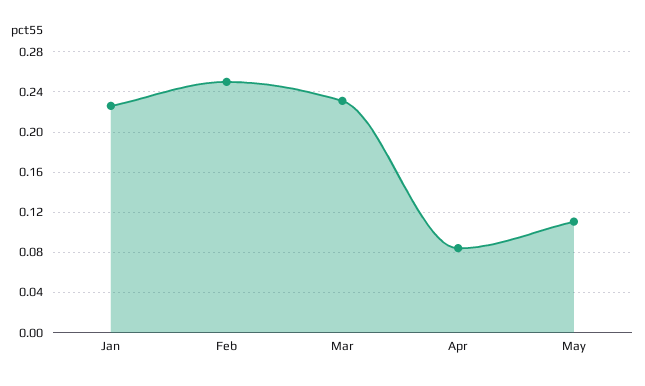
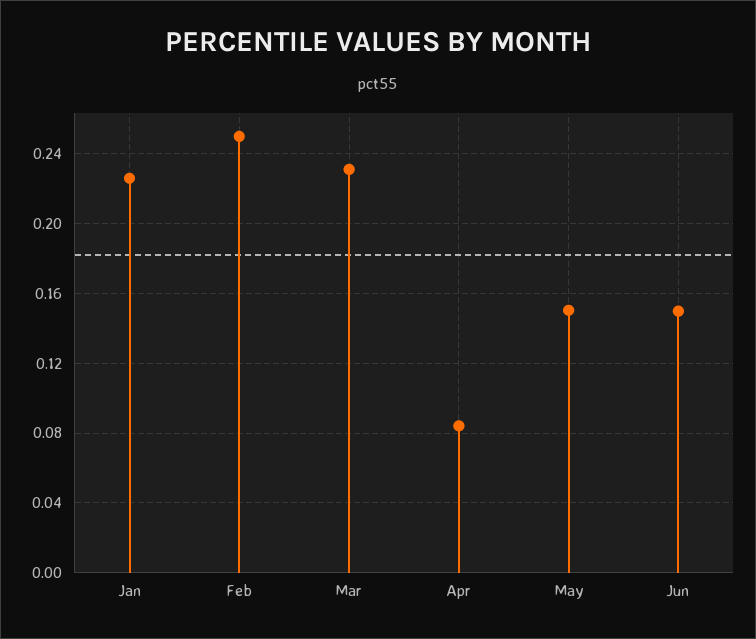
May: 0.11 -> 0.15
Jun: none -> 0.15

